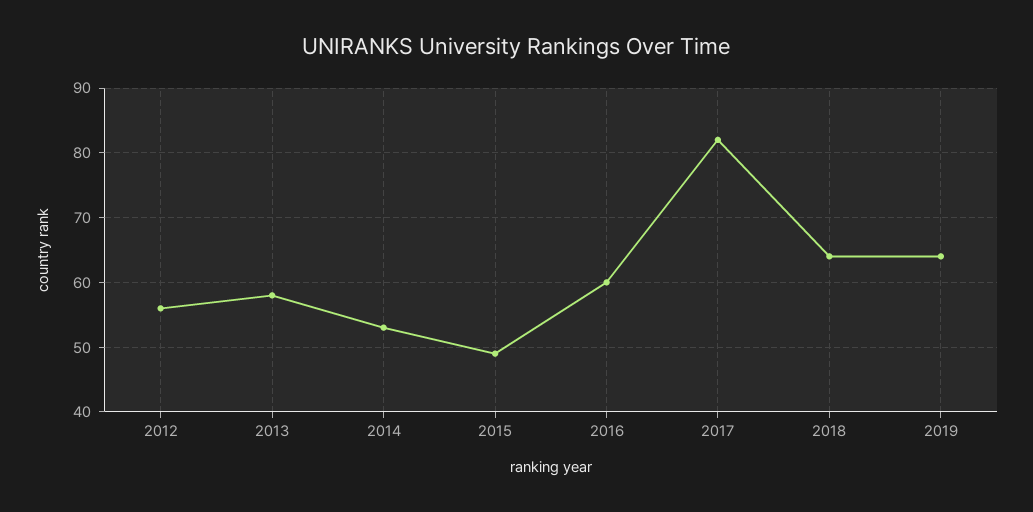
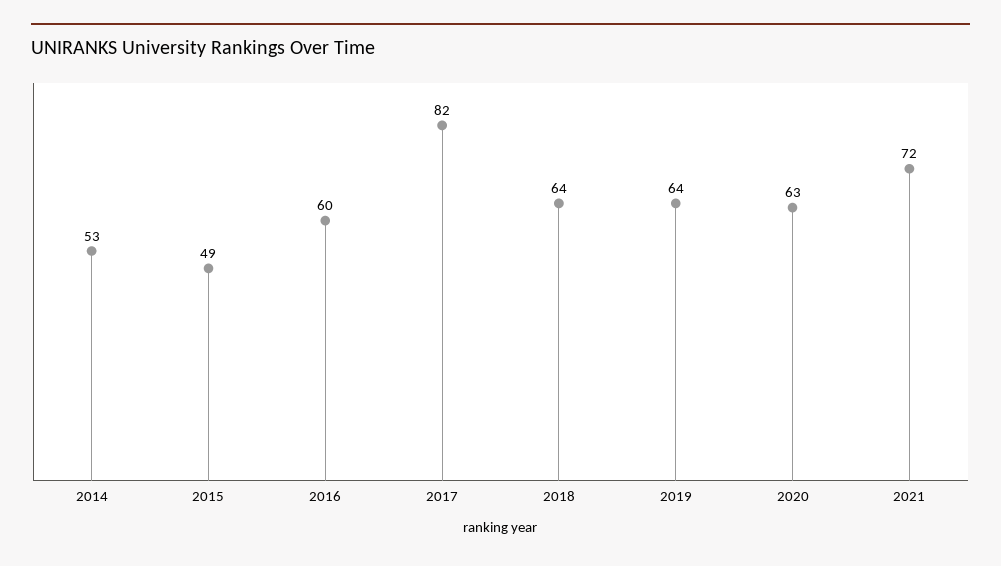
2012: 56 -> none
2013: 58 -> none
2020: none -> 63
2021: none -> 72

